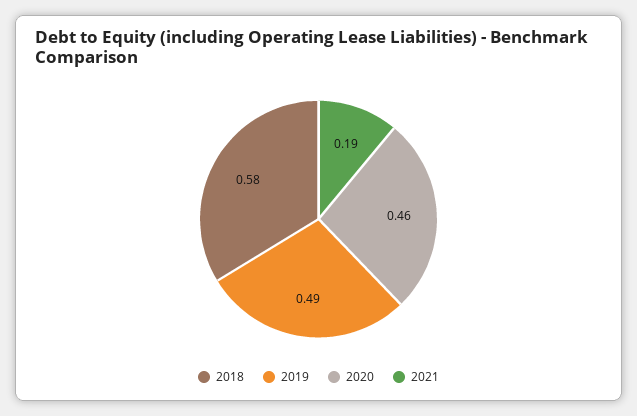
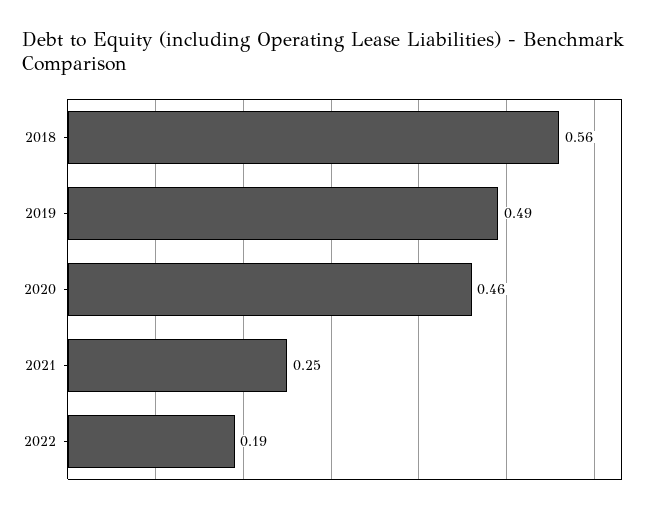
2018: 0.58 -> 0.56
2021: 0.19 -> 0.25
2022: none -> 0.19

